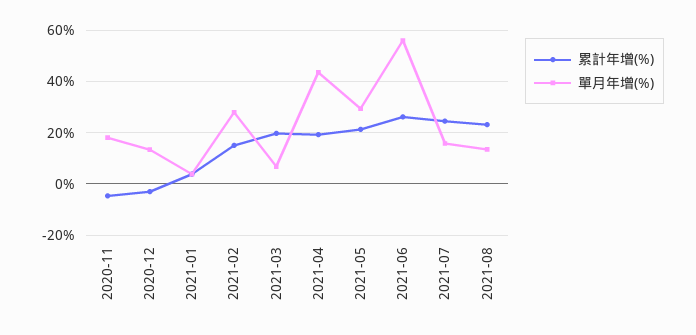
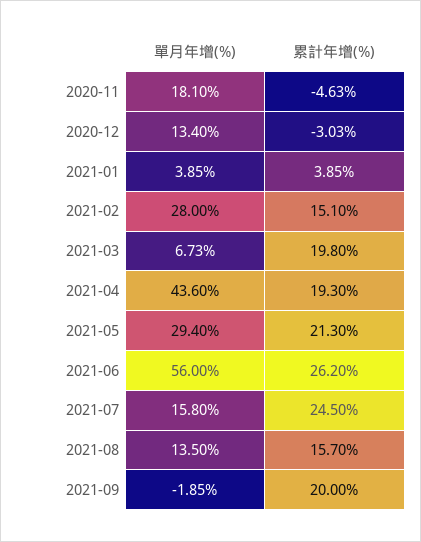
累計年增(%), 2021-08: 22.5 -> 15.7
單月年增(%), 2021-09: none -> -1.85
累計年增(%), 2021-09: none -> 20

